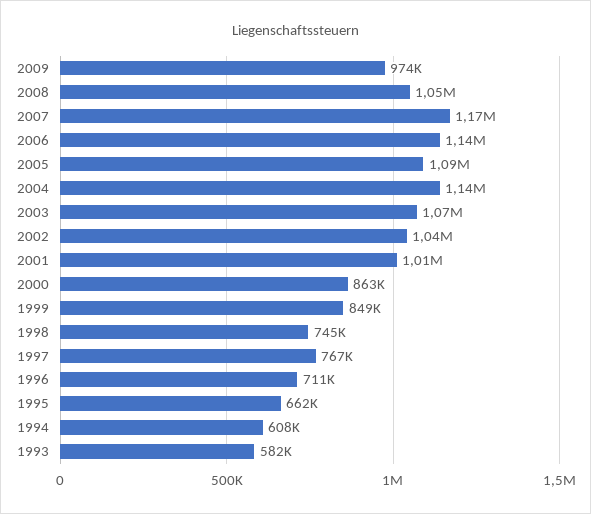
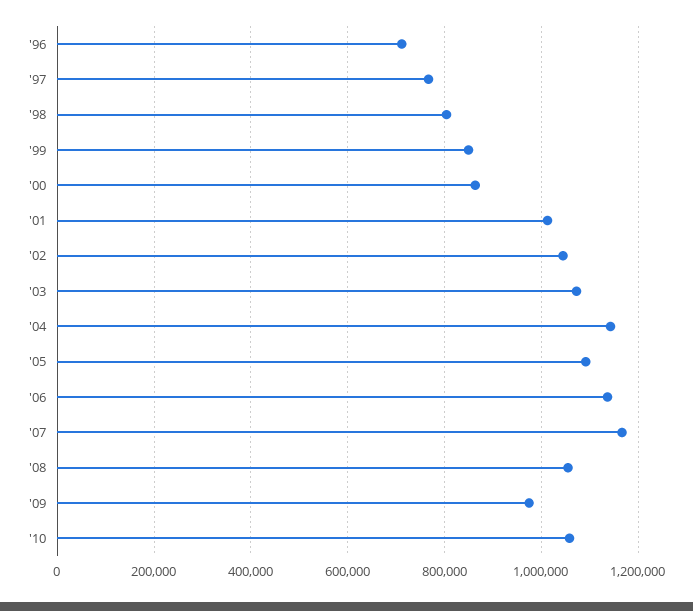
1998: 745000 -> 800000
1995: 662000 -> none
1994: 608000 -> none
1993: 582000 -> none
'10: none -> 1060000

